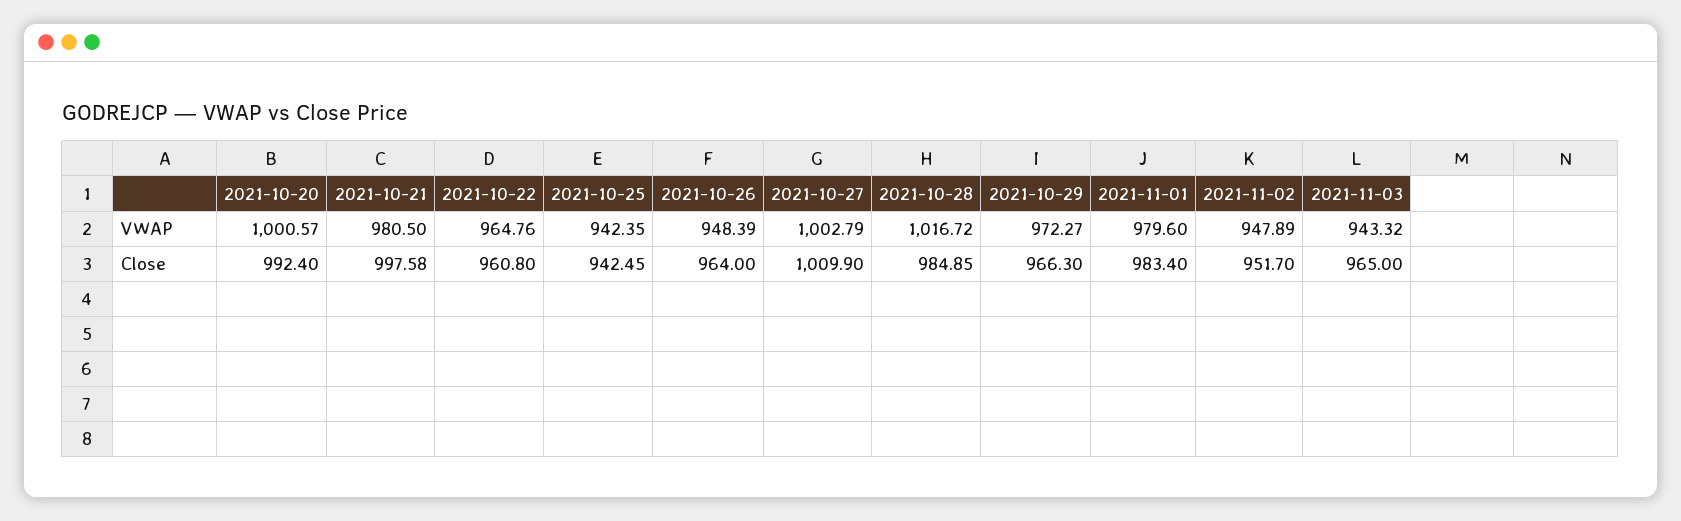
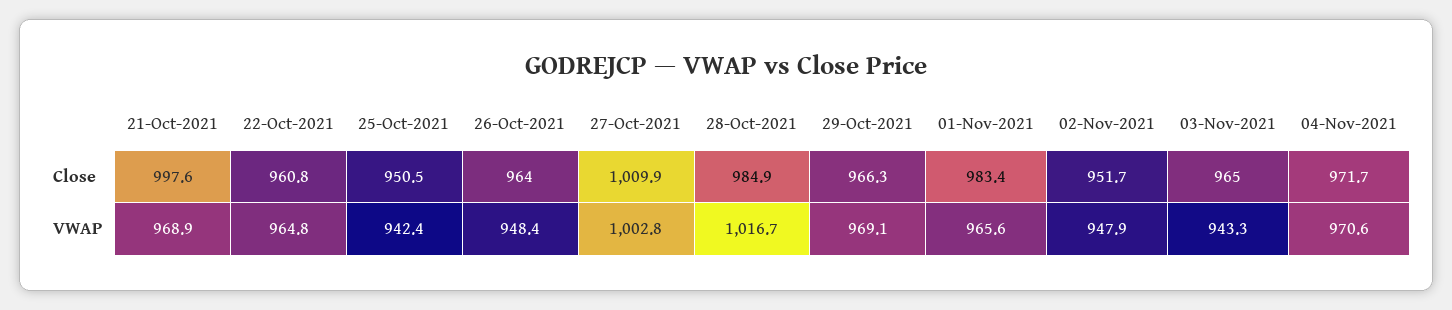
2021-10-20, VWAP: 1000.57 -> none
2021-10-21, VWAP: 980.5 -> 968.9
2021-10-29, VWAP: 972.27 -> 969.1
2021-11-01, VWAP: 979.6 -> 965.6
2021-10-20, Close: 992.4 -> none
2021-10-25, Close: 942.45 -> 950.5
04-Nov-2021, Close: none -> 971.7
04-Nov-2021, VWAP: none -> 970.6

